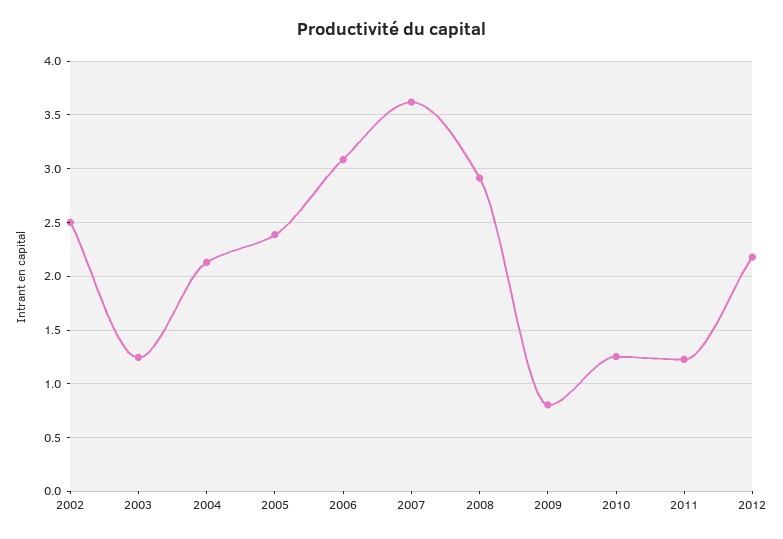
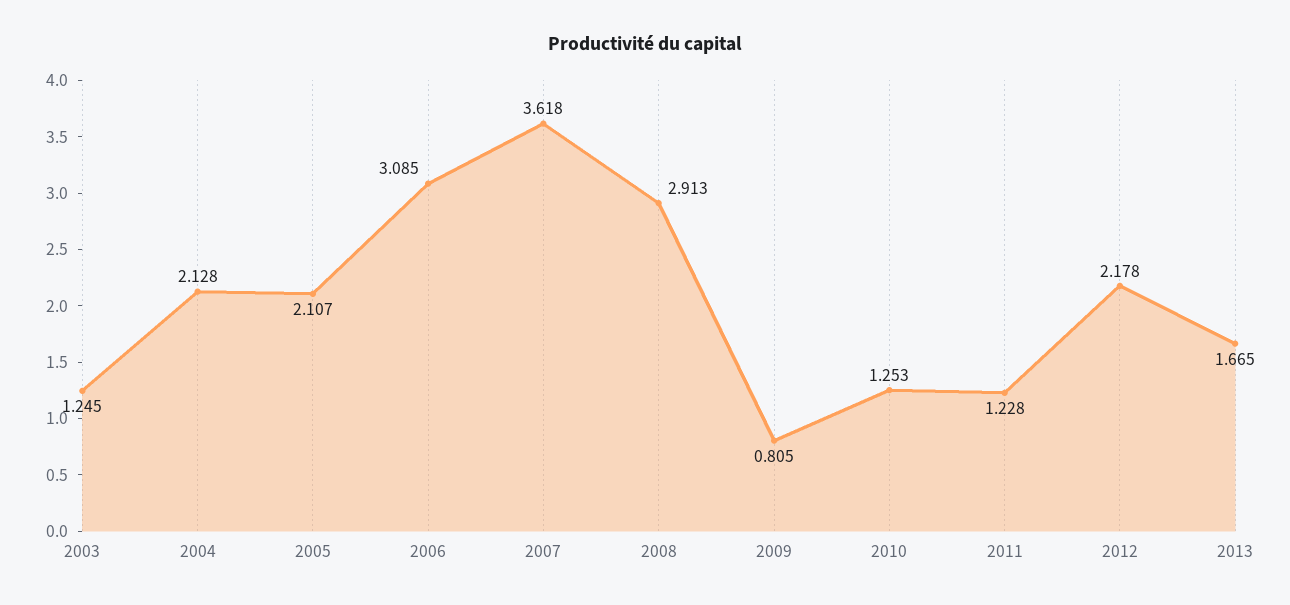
2002: 2.5 -> none
2005: 2.4 -> 2.107
2013: none -> 1.665

